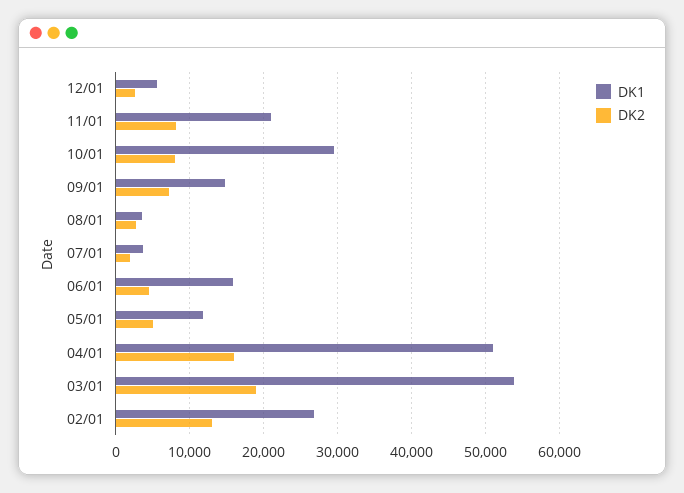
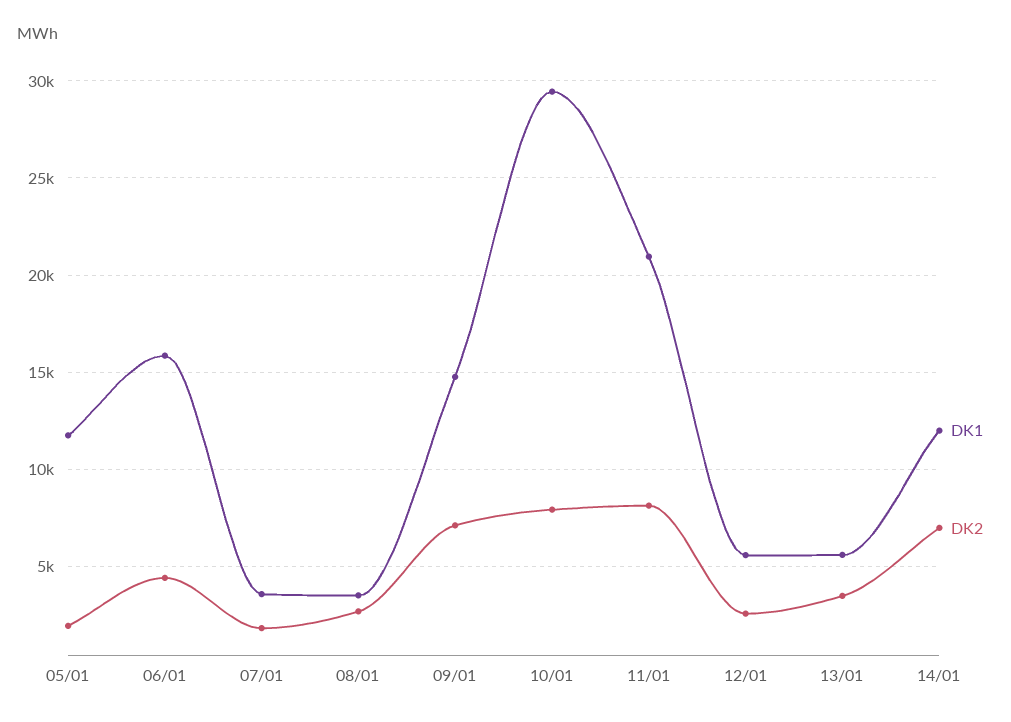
DK2, 05/01: 5000 -> 2000
DK1, 04/01: 51000 -> none
DK2, 04/01: 16000 -> none
DK1, 03/01: 54000 -> none
DK2, 03/01: 19000 -> none
DK1, 02/01: 27000 -> none
DK2, 02/01: 13000 -> none
DK1, 13/01: none -> 5500
DK2, 13/01: none -> 3500
DK1, 14/01: none -> 12000
DK2, 14/01: none -> 7000

